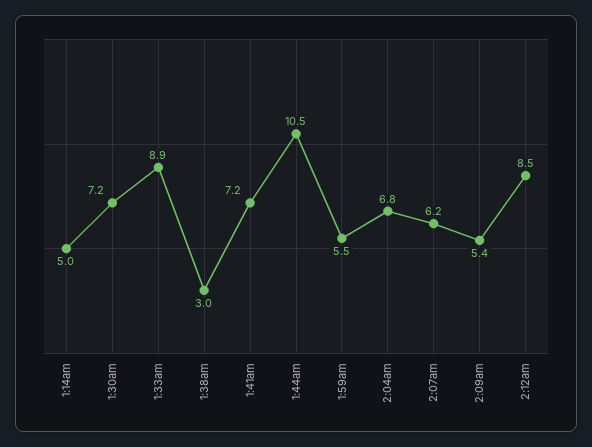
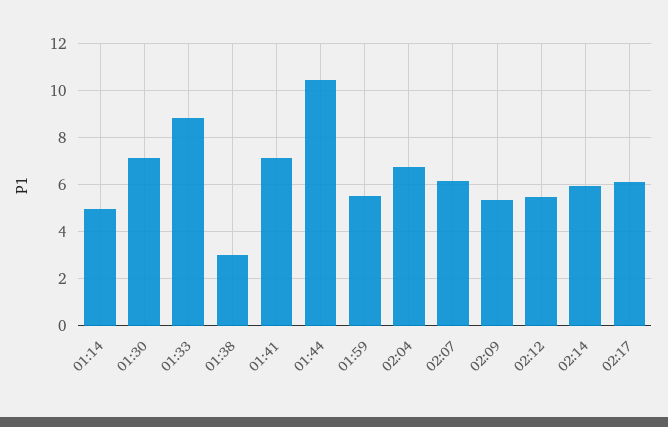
2:12am: 8.5 -> 5.5
02:14: none -> 6
02:17: none -> 6

